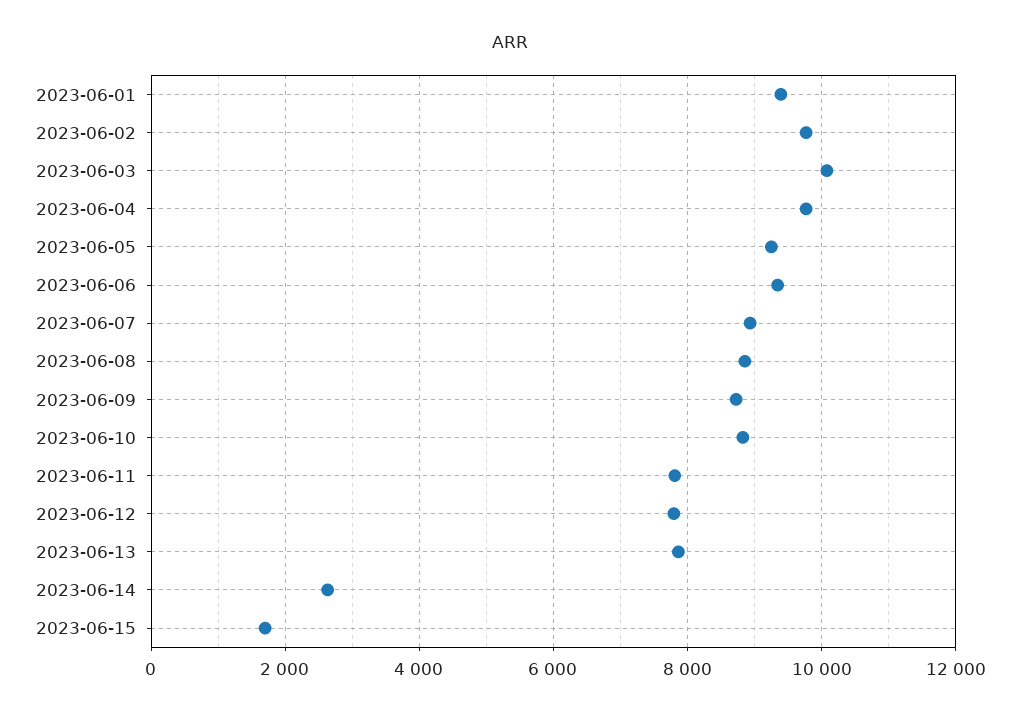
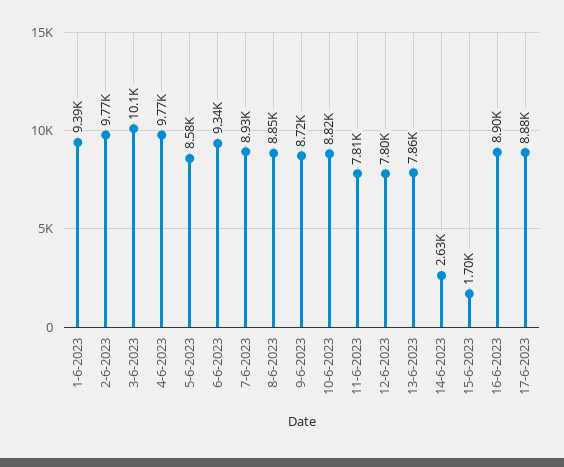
2023-06-05: 9200 -> 8580
16-6-2023: none -> 8900
17-6-2023: none -> 8880

